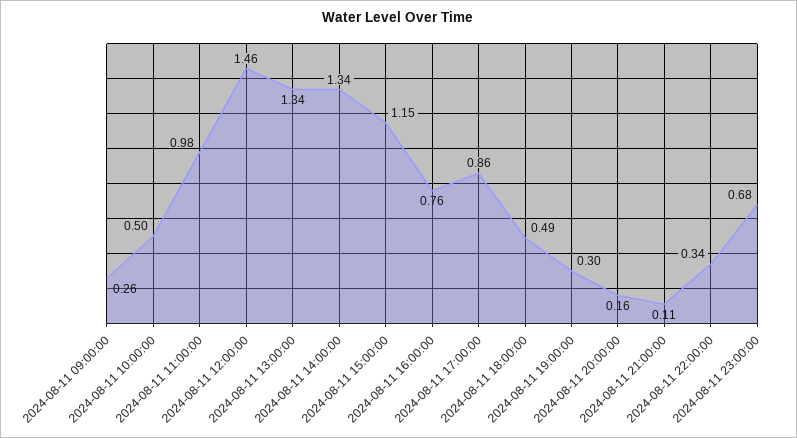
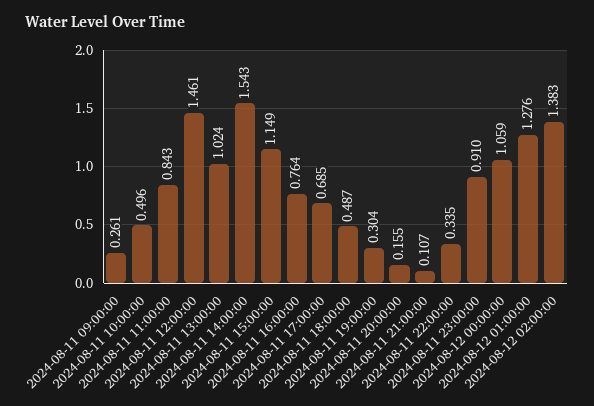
2024-08-11 11:00:00: 0.98 -> 0.843
2024-08-11 13:00:00: 1.34 -> 1.024
2024-08-11 14:00:00: 1.34 -> 1.543
2024-08-11 17:00:00: 0.86 -> 0.685
2024-08-11 23:00:00: 0.68 -> 0.91
2024-08-12 00:00:00: none -> 1.059
2024-08-12 01:00:00: none -> 1.276
2024-08-12 02:00:00: none -> 1.383

